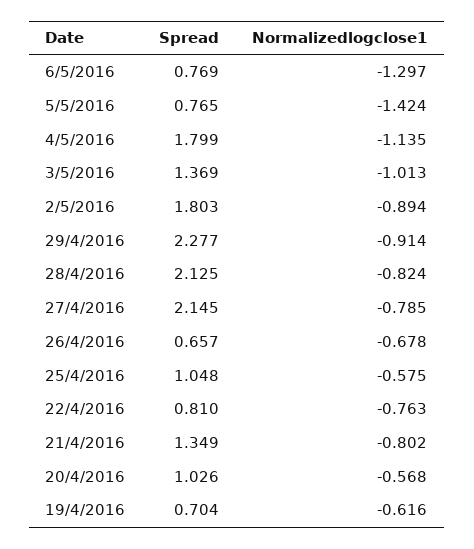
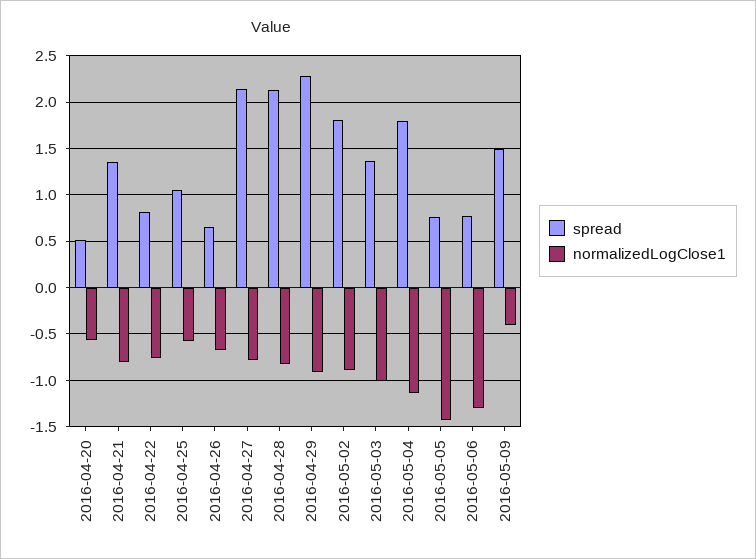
Spread, 20/4/2016: 1.026 -> 0.5
Spread, 19/4/2016: 0.704 -> none
Normalizedlogclose1, 19/4/2016: -0.616 -> none
Spread, 2016-05-09: none -> 1.5
Normalizedlogclose1, 2016-05-09: none -> -0.4

